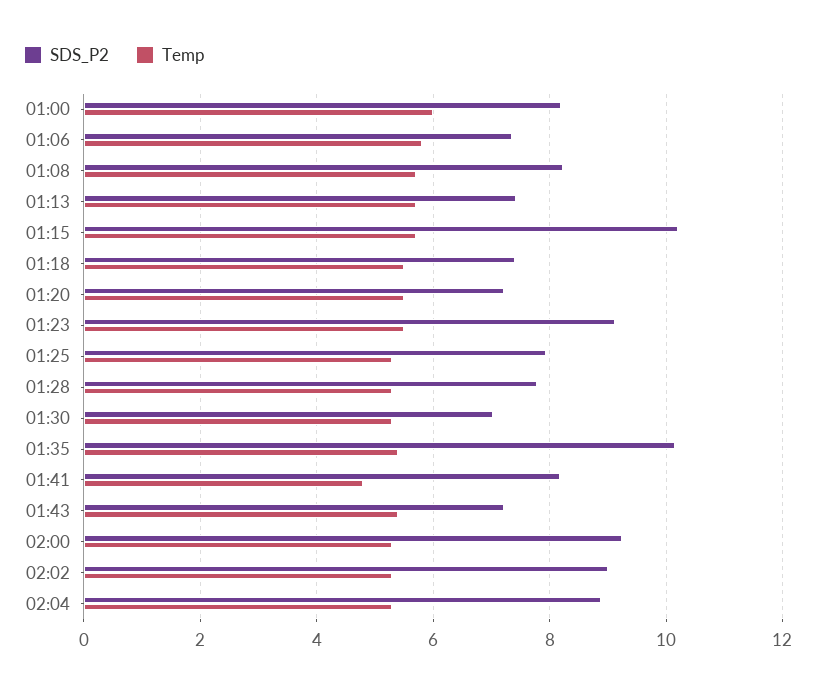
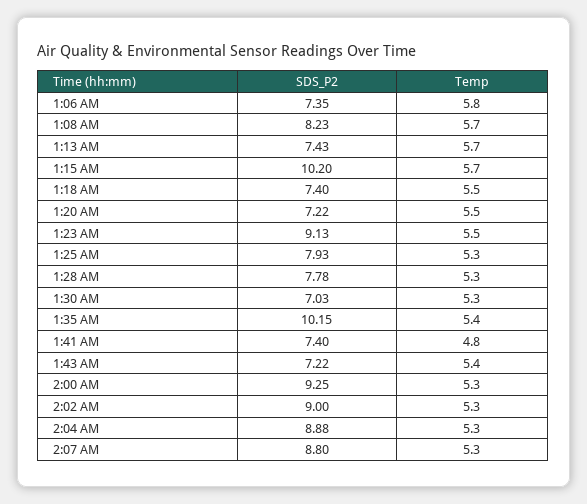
SDS_P2, 01:00: 8.2 -> none
Temp, 01:00: 6 -> none
SDS_P2, 01:41: 8.2 -> 7.4
SDS_P2, 2:07 AM: none -> 8.8
Temp, 2:07 AM: none -> 5.3

